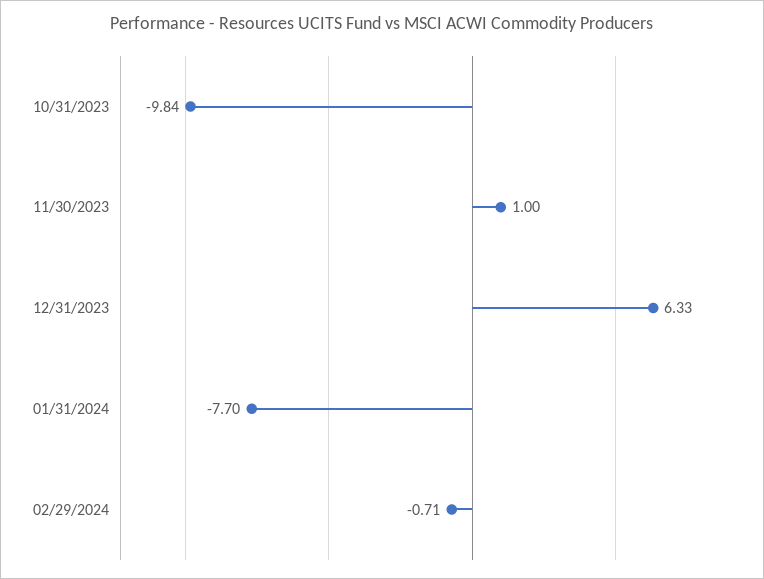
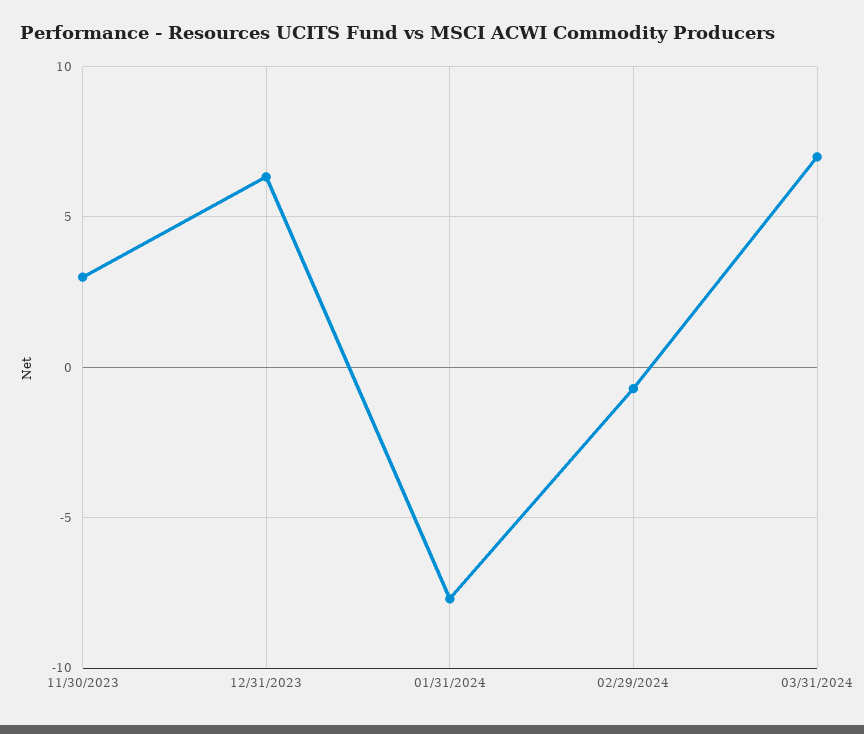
10/31/2023: -9.84 -> none
11/30/2023: 1 -> 3
03/31/2024: none -> 7

